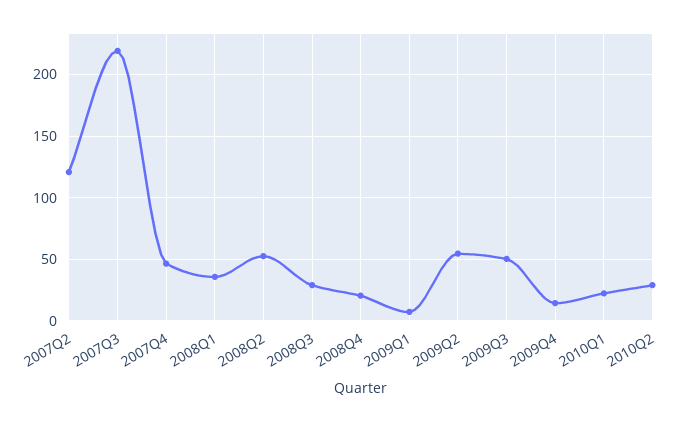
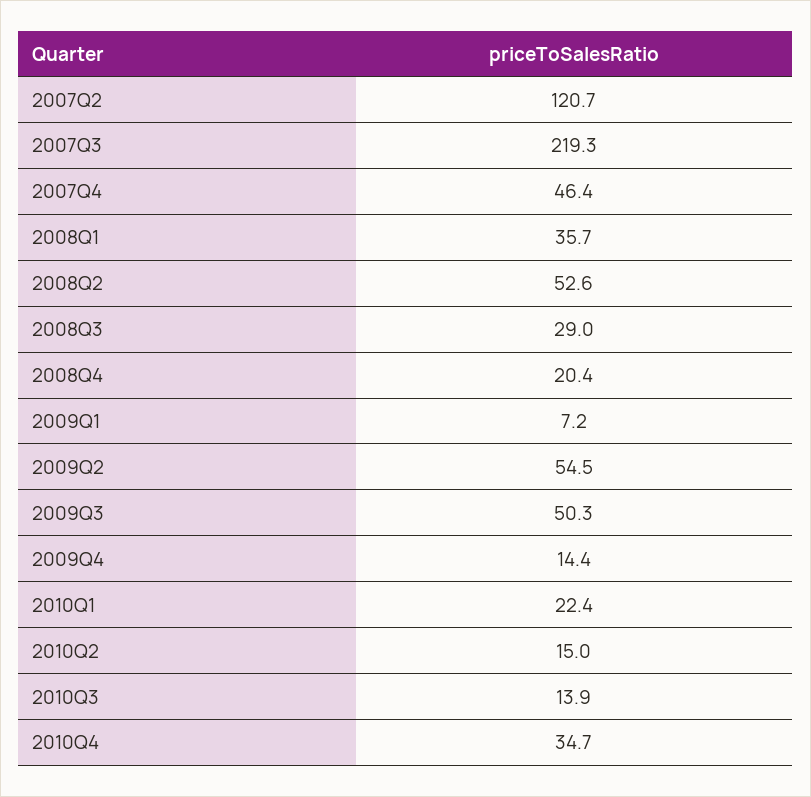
2010Q2: 30 -> 15
2010Q3: none -> 13.9
2010Q4: none -> 34.7

